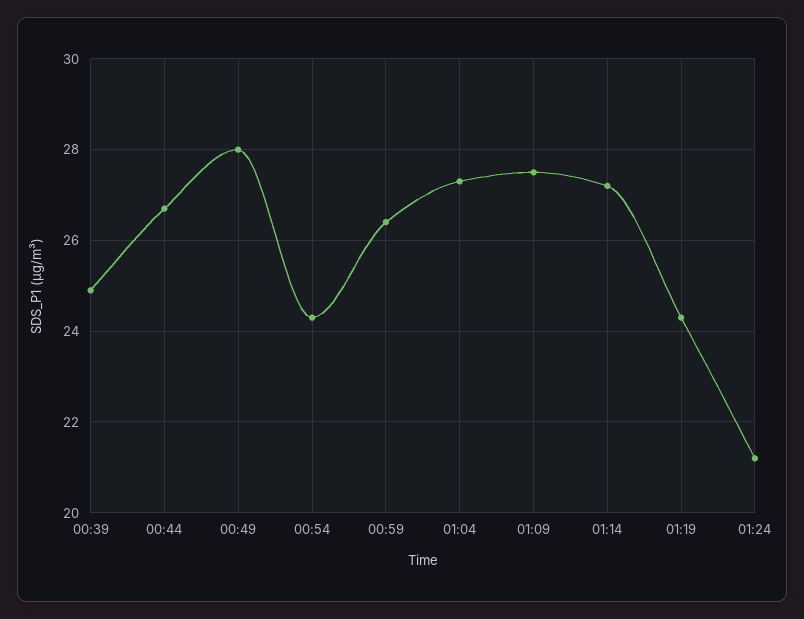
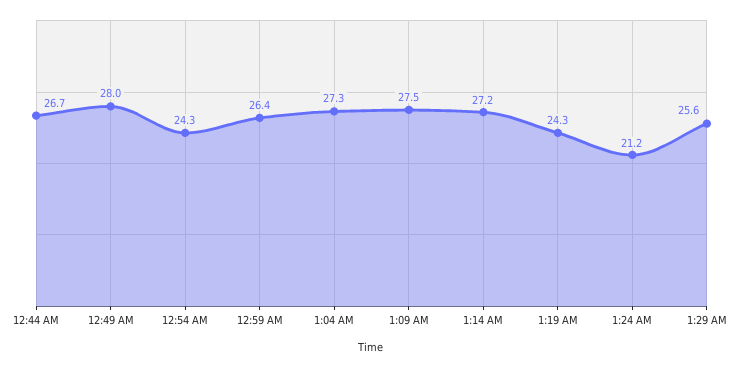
00:39: 25 -> none
1:29 AM: none -> 25.6

